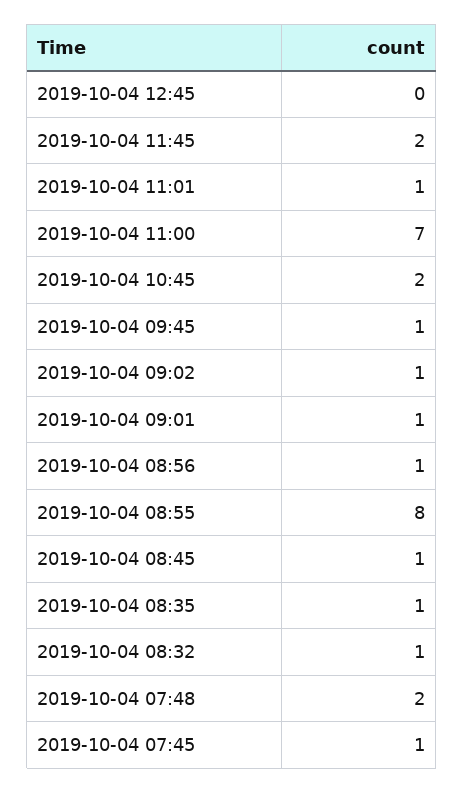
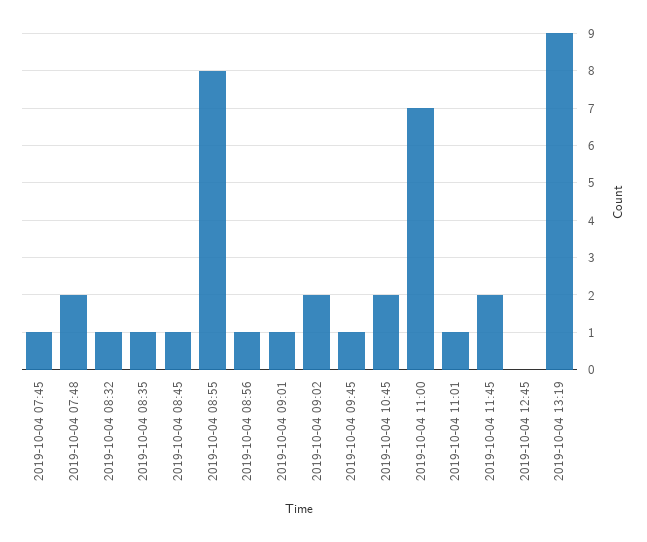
2019-10-04 09:02: 1 -> 2
2019-10-04 13:19: none -> 9

